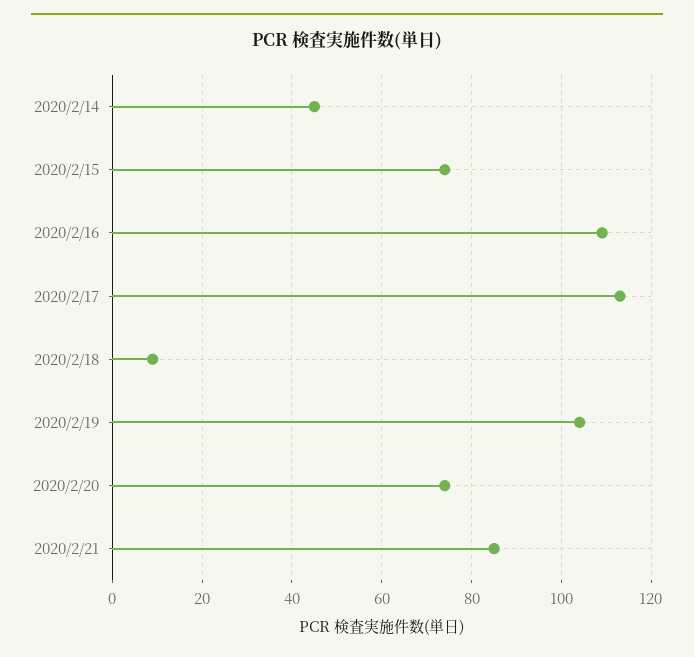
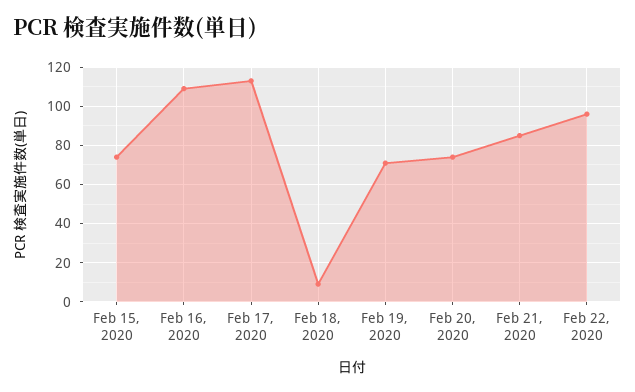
2020/2/14: 45 -> none
2020/2/19: 105 -> 70
Feb 22, 2020: none -> 95

